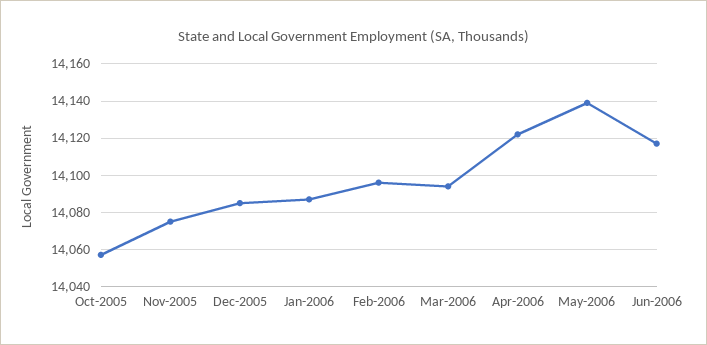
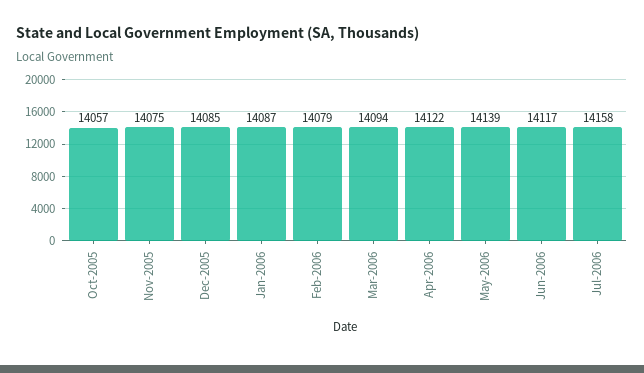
Feb-2006: 14095 -> 14079
Jul-2006: none -> 14158

